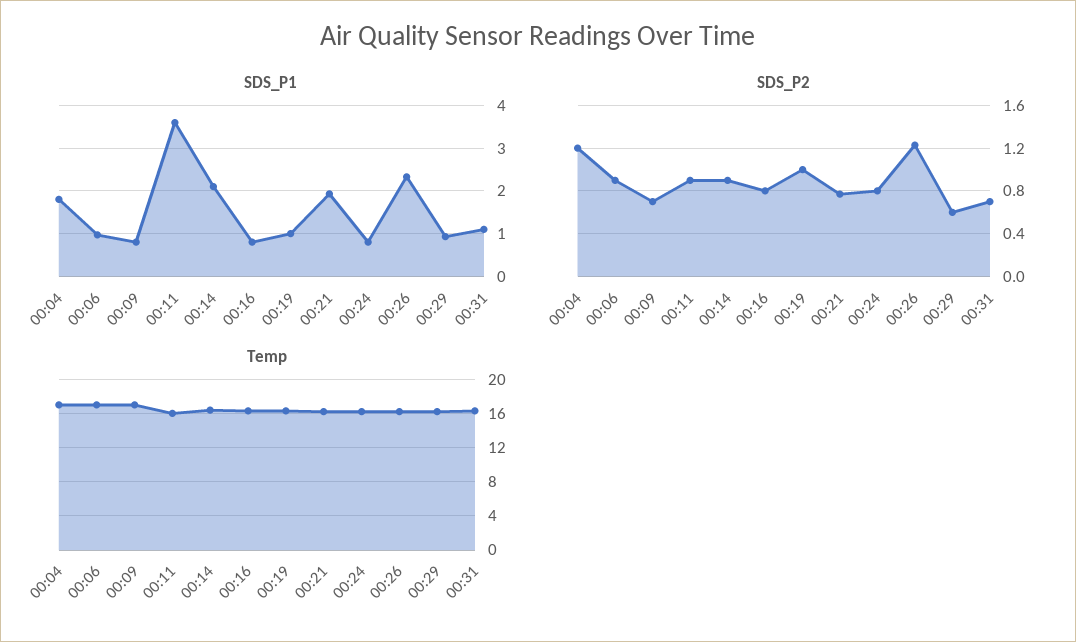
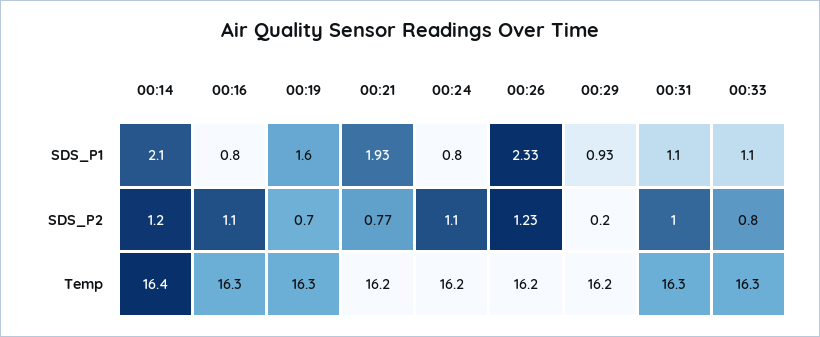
SDS_P1, 00:04: 1.8 -> none
SDS_P1, 00:06: 1 -> none
SDS_P1, 00:09: 0.8 -> none
SDS_P1, 00:11: 3.6 -> none
SDS_P1, 00:19: 1 -> 1.6
SDS_P2, 00:04: 1.2 -> none
SDS_P2, 00:06: 0.9 -> none
SDS_P2, 00:09: 0.7 -> none
SDS_P2, 00:11: 0.9 -> none
SDS_P2, 00:14: 0.9 -> 1.2
SDS_P2, 00:16: 0.8 -> 1.1
SDS_P2, 00:19: 1 -> 0.7
SDS_P2, 00:24: 0.8 -> 1.1
SDS_P2, 00:29: 0.6 -> 0.2
SDS_P2, 00:31: 0.7 -> 1
Temp, 00:04: 17 -> none
Temp, 00:06: 17 -> none
Temp, 00:09: 17 -> none
Temp, 00:11: 16 -> none
SDS_P1, 00:33: none -> 1.1
SDS_P2, 00:33: none -> 0.8
Temp, 00:33: none -> 16.3

